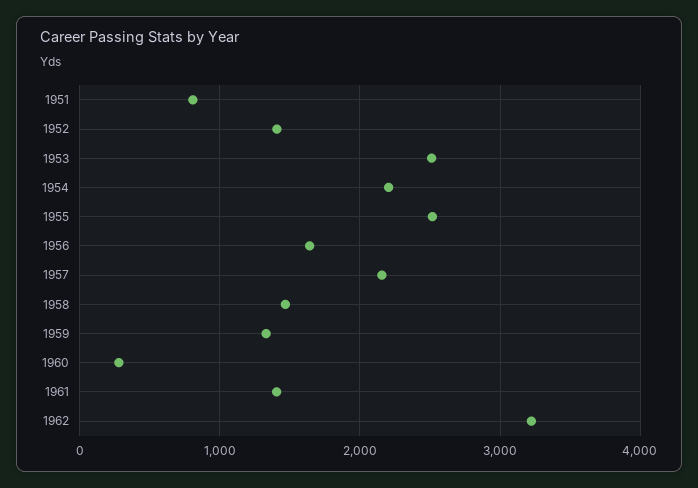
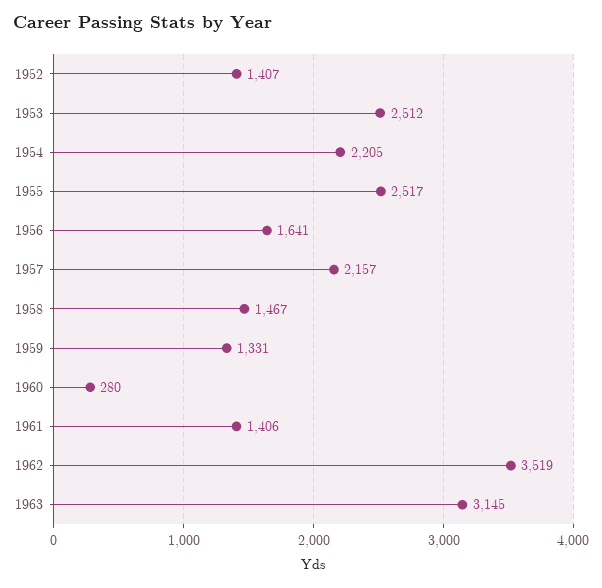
1951: 800 -> none
1962: 3200 -> 3519
1963: none -> 3145

